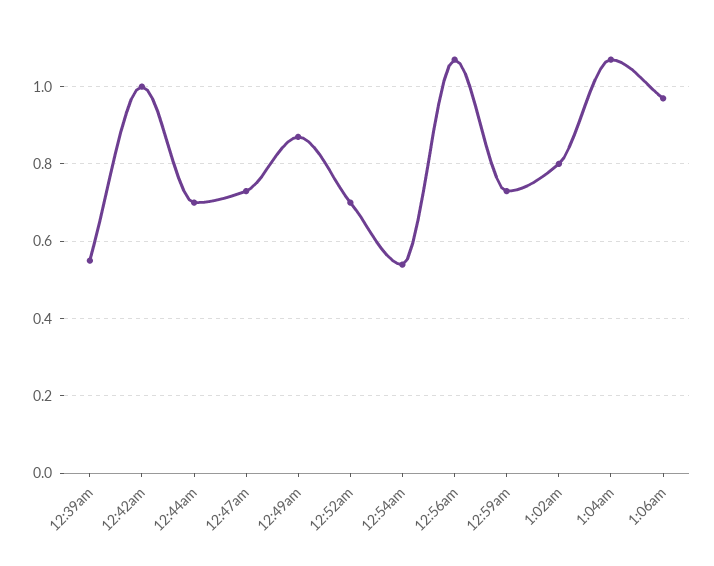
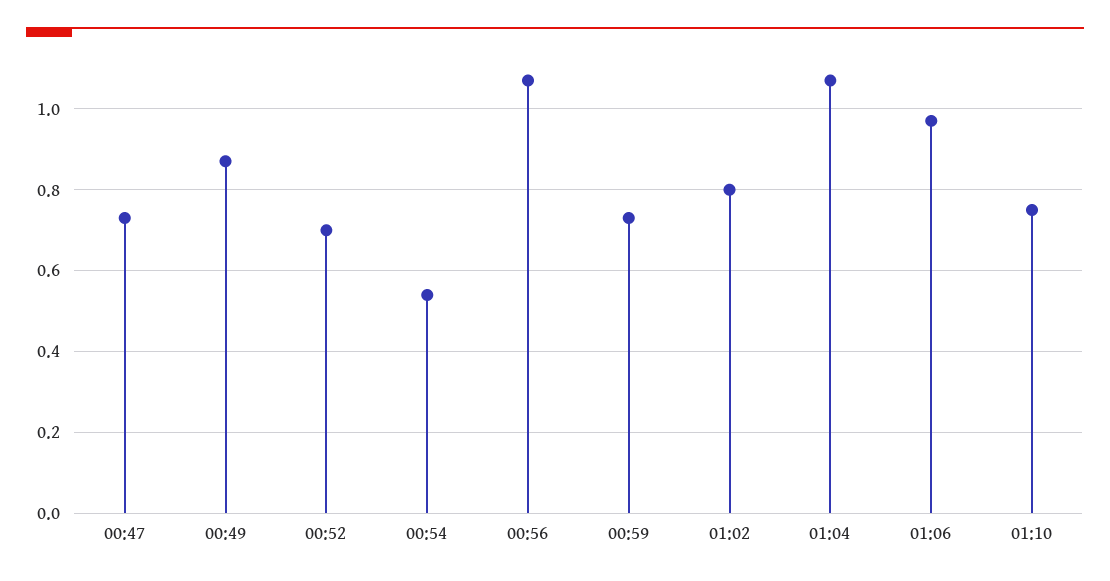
12:39am: 0.55 -> none
12:42am: 1 -> none
12:44am: 0.7 -> none
01:10: none -> 0.75

